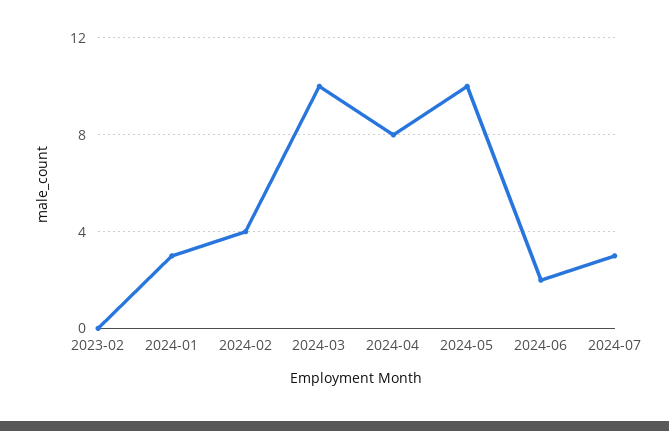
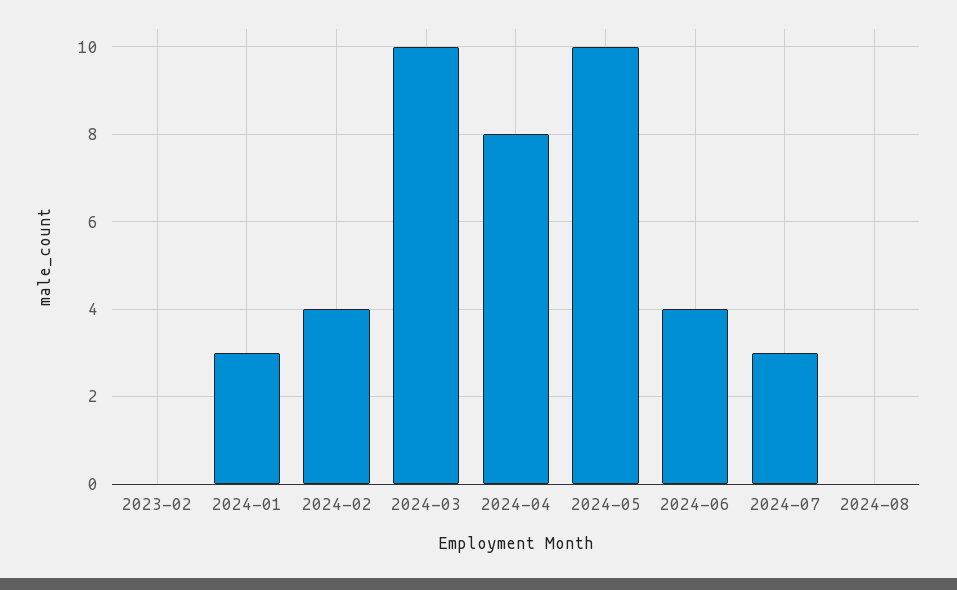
2024-06: 2 -> 4
2024-08: none -> 0

